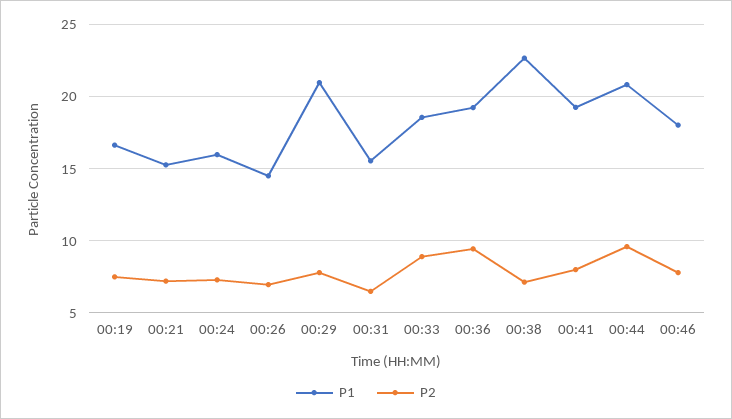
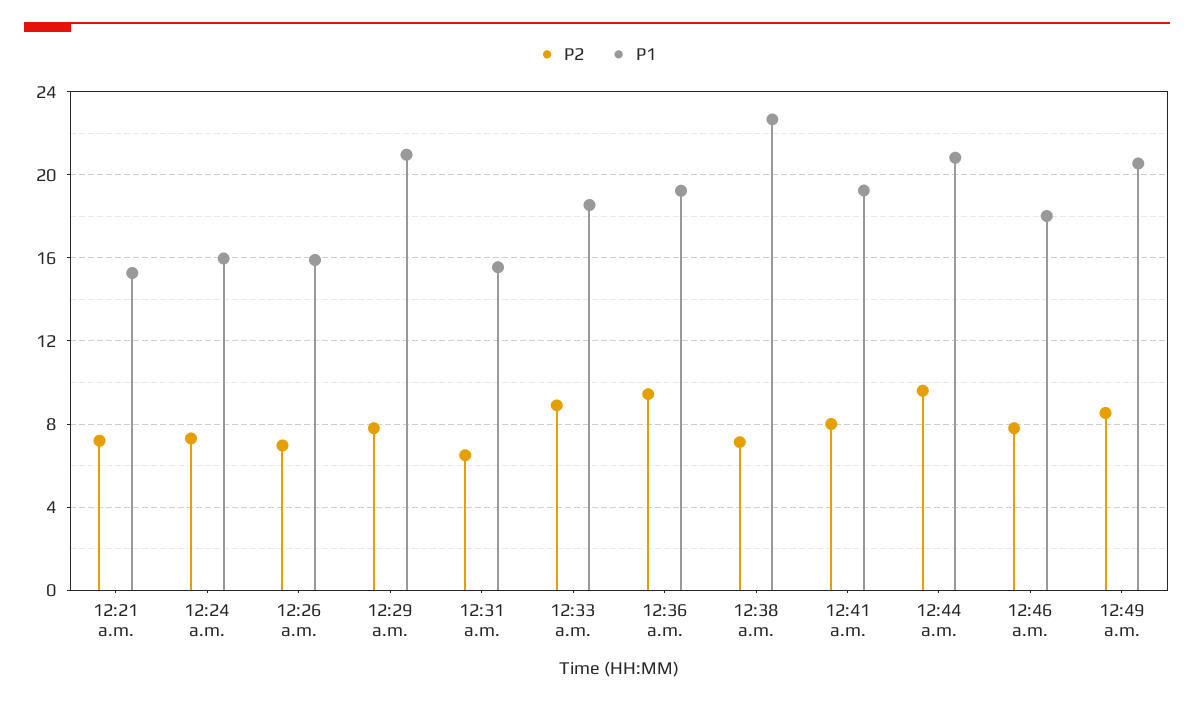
P1, 00:19: 16.5 -> none
P2, 00:19: 7.5 -> none
P1, 00:26: 14.5 -> 16
P2, 12:49 a.m.: none -> 8.5
P1, 12:49 a.m.: none -> 20.5

